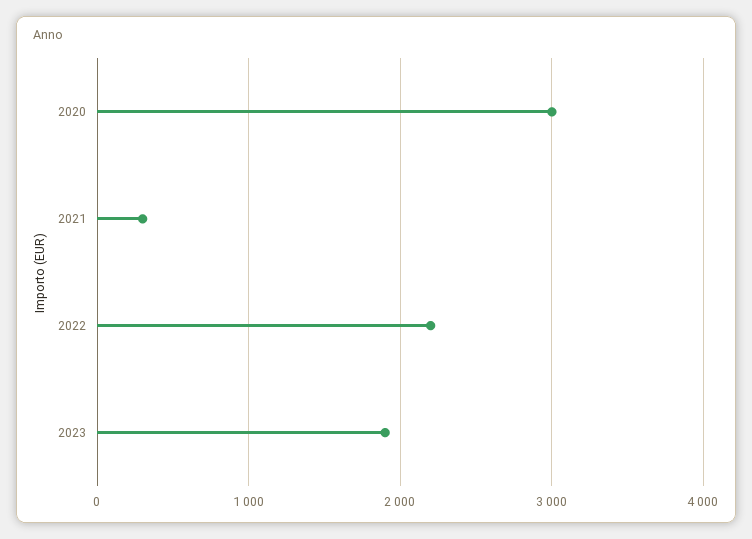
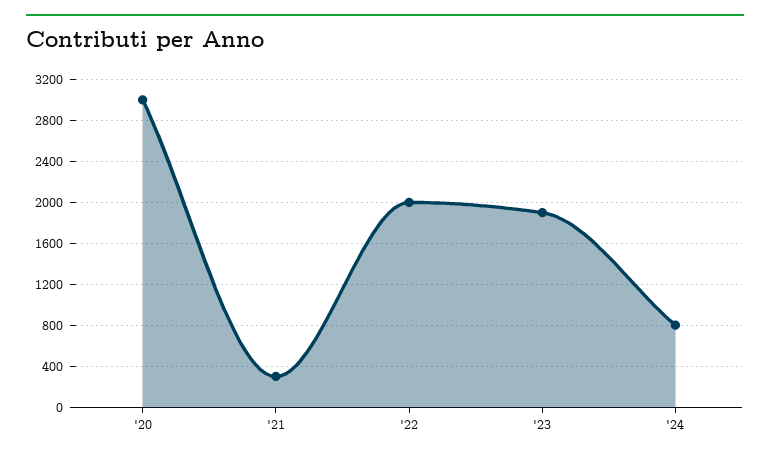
2022: 2200 -> 2000
'24: none -> 800

